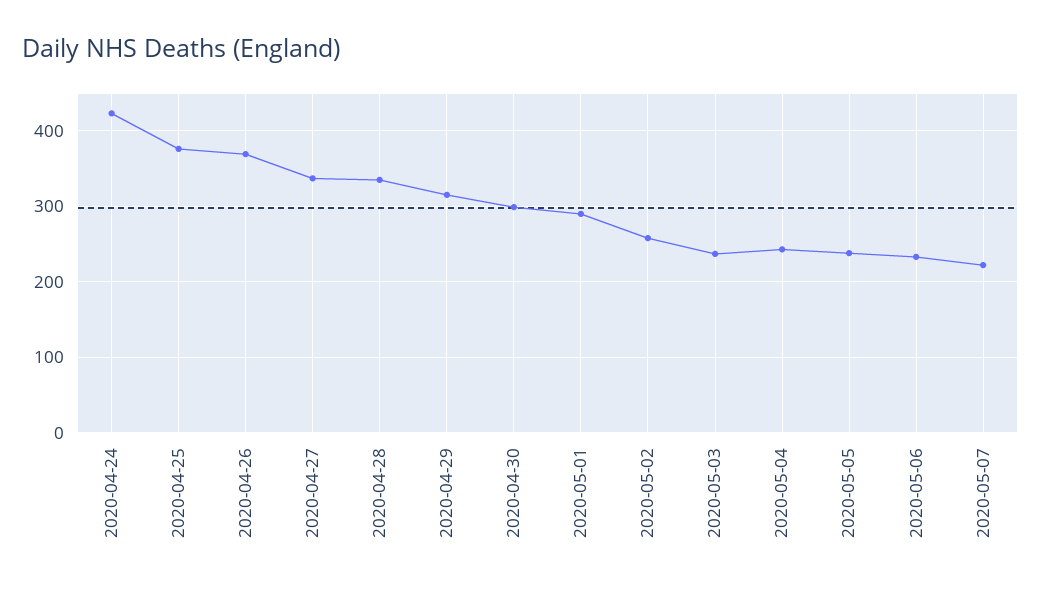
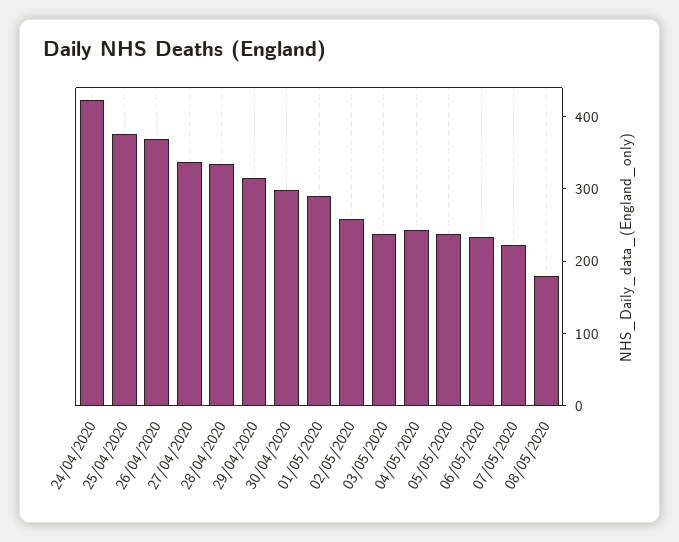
08/05/2020: none -> 180

